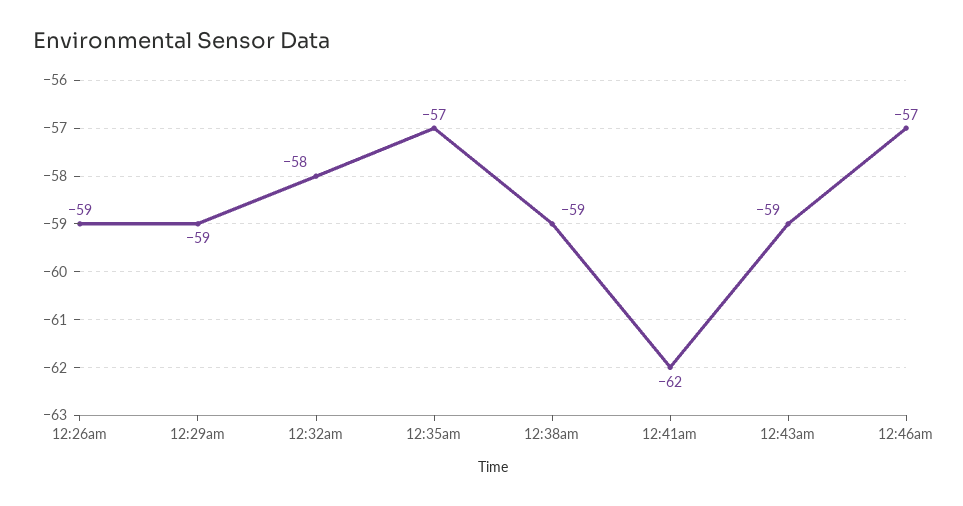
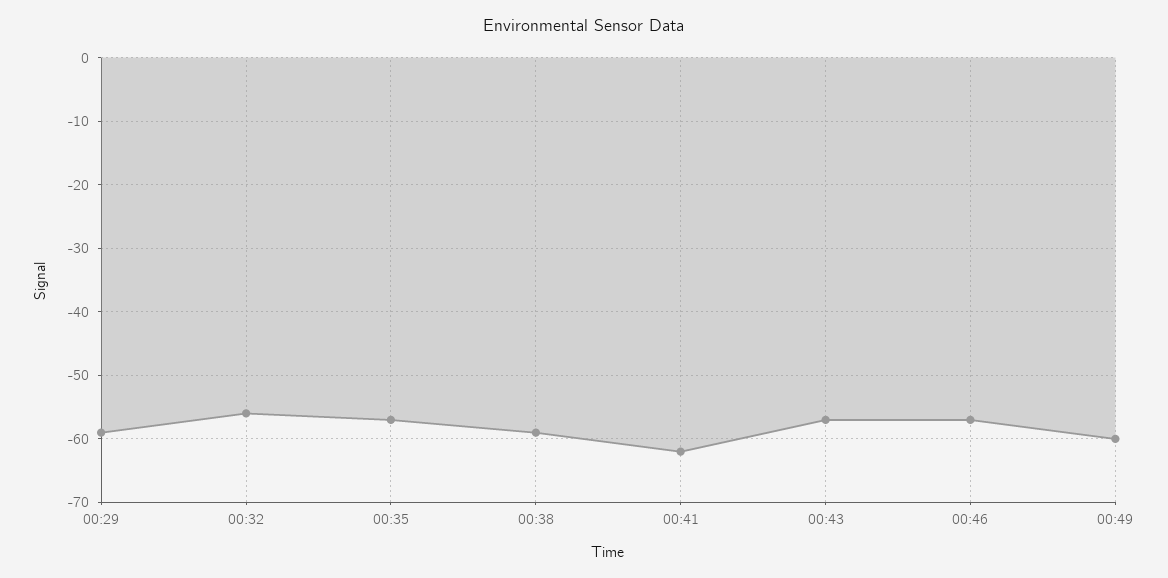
12:26am: -59 -> none
12:32am: -58 -> -56
12:43am: -59 -> -57
00:49: none -> -60

